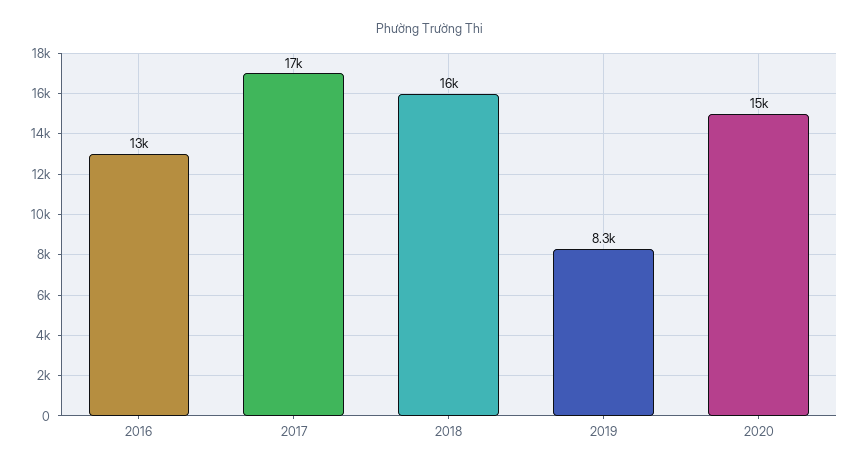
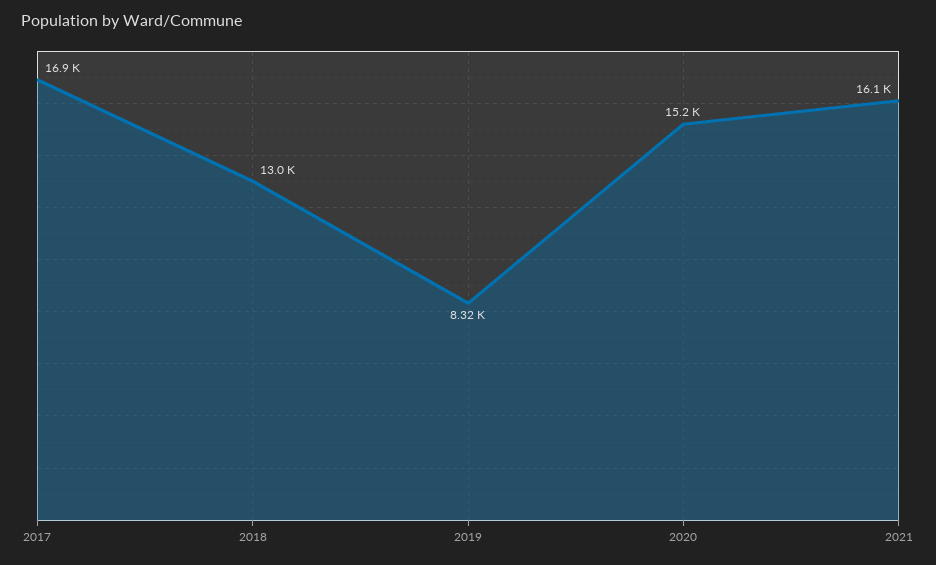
2016: 13000 -> none
2018: 16000 -> 13000
2021: none -> 16100

